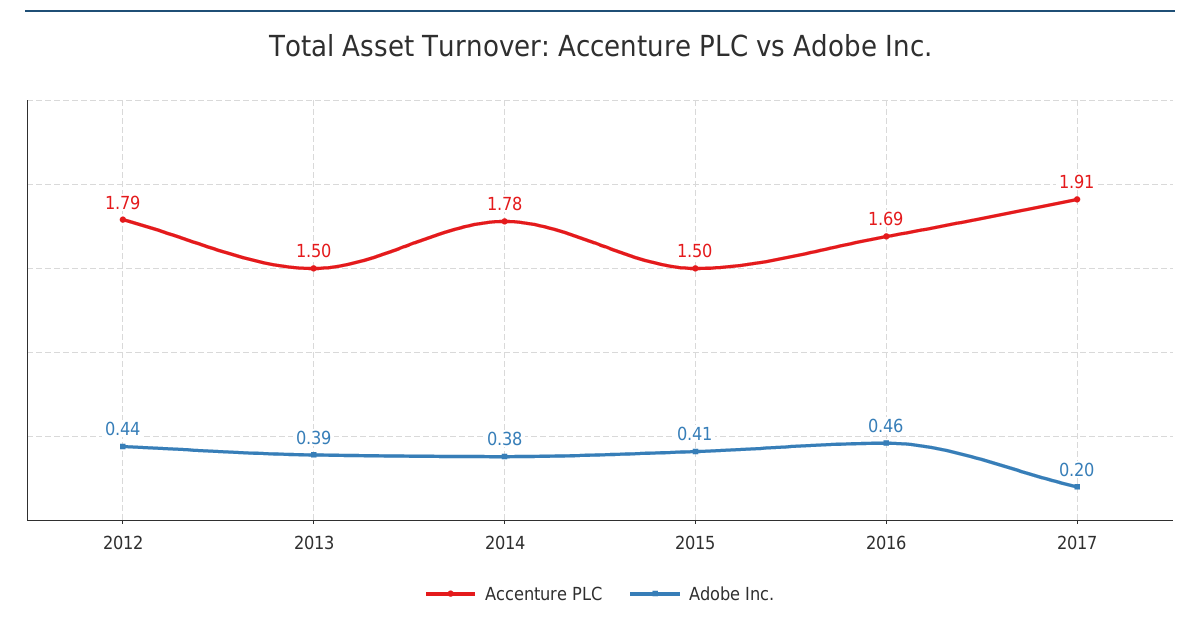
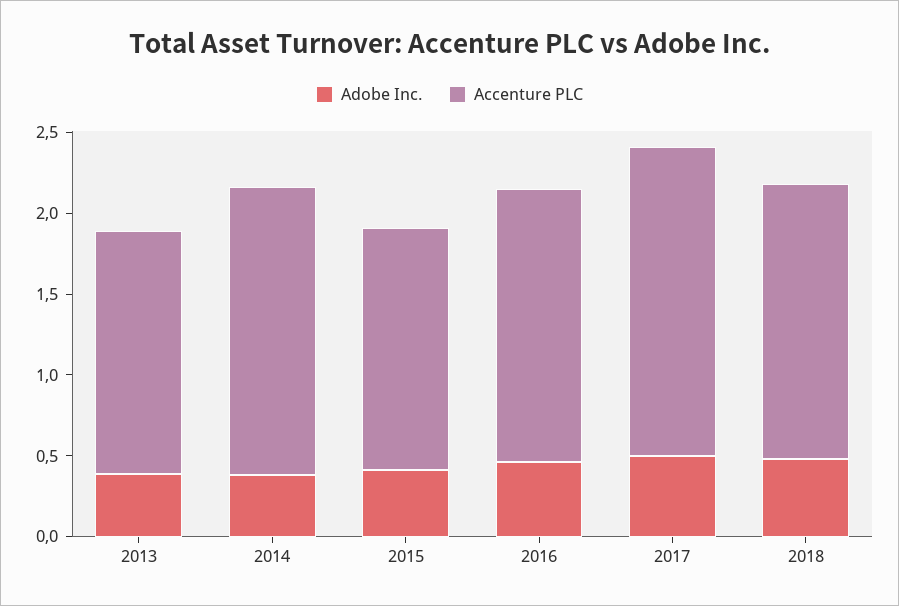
Accenture PLC, 2012: 1.79 -> none
Adobe Inc., 2012: 0.44 -> none
Adobe Inc., 2017: 0.2 -> 0.5
Adobe Inc., 2018: none -> 0.5
Accenture PLC, 2018: none -> 1.7

